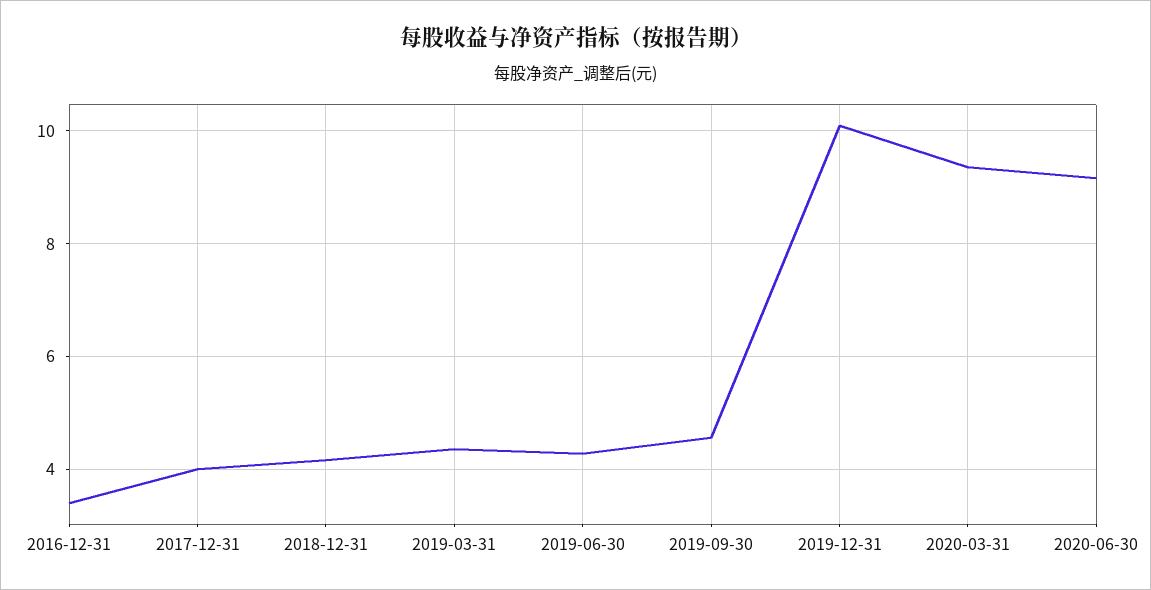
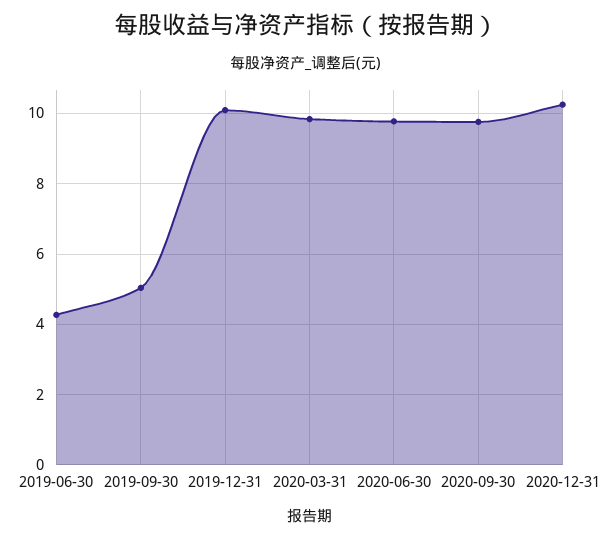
2016-12-31: 3.4 -> none
2017-12-31: 4 -> none
2018-12-31: 4.2 -> none
2019-03-31: 4.4 -> none
2019-09-30: 4.6 -> 5
2020-03-31: 9.4 -> 9.8
2020-06-30: 9.2 -> 9.8
2020-09-30: none -> 9.8
2020-12-31: none -> 10.2

